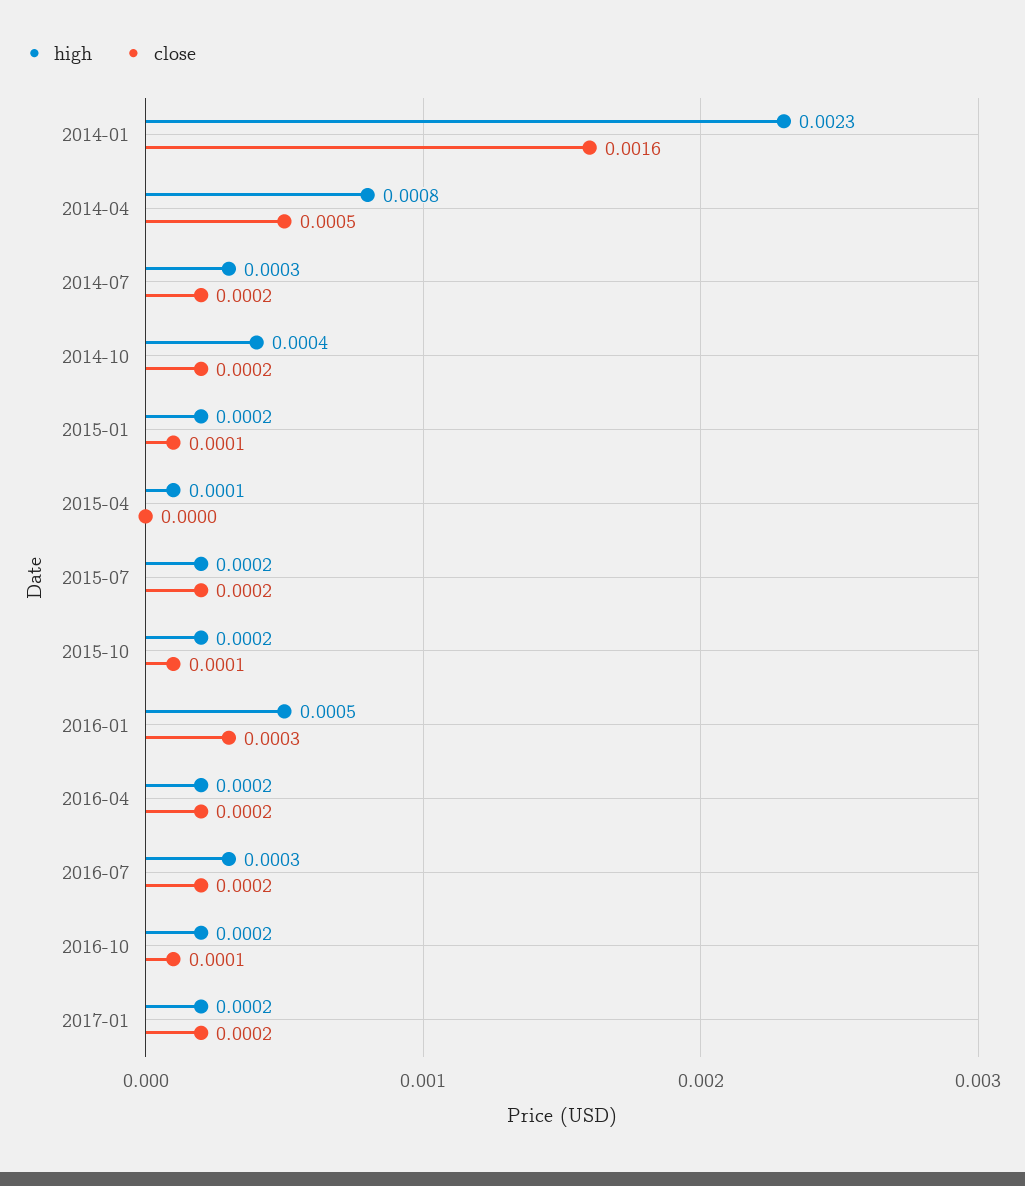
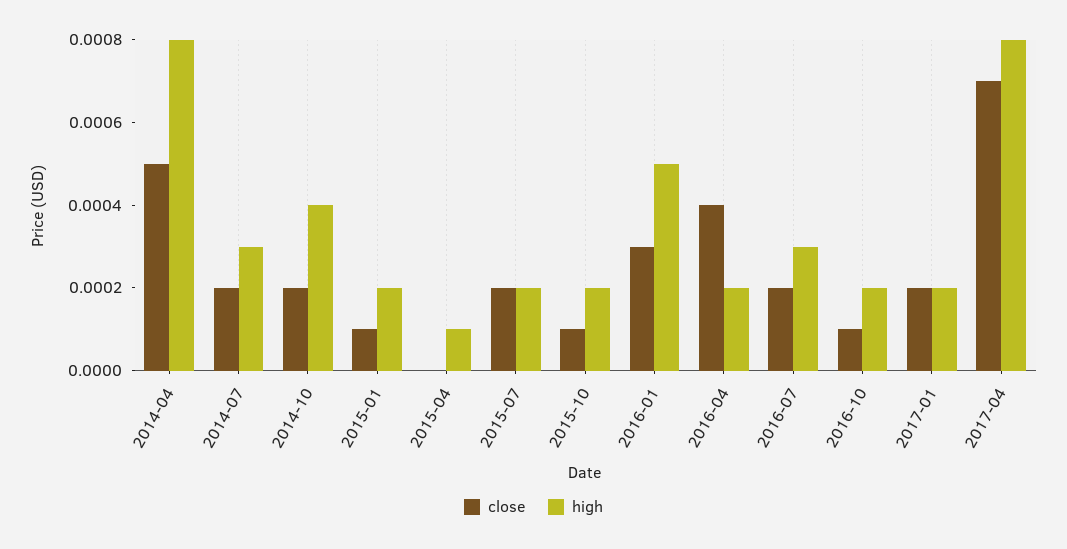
high, 2014-01: 0.0023 -> none
close, 2014-01: 0.0016 -> none
close, 2016-04: 0.0002 -> 0.0004
close, 2017-04: none -> 0.0007
high, 2017-04: none -> 0.0008

